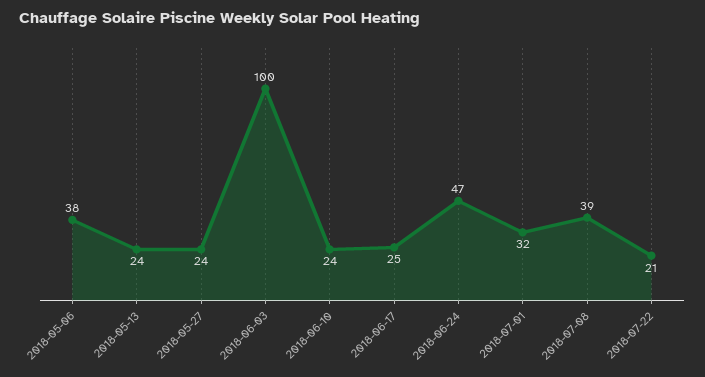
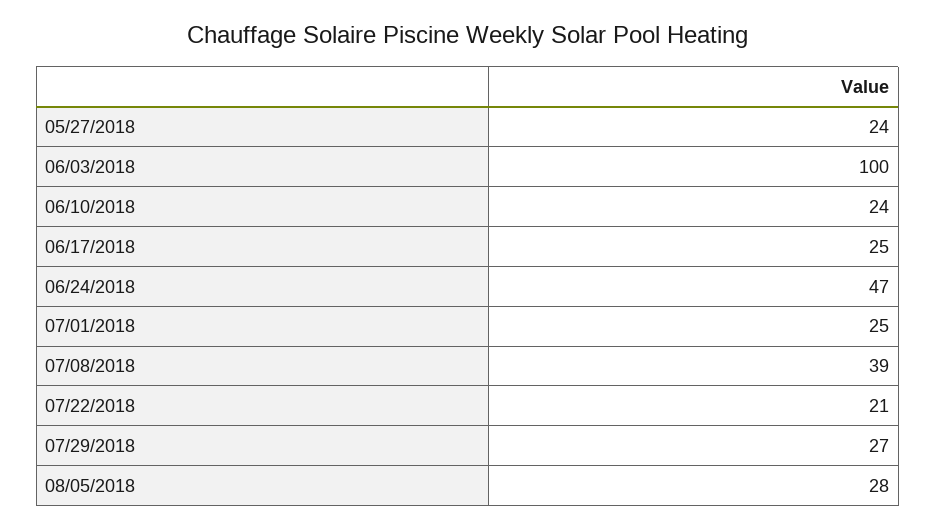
2018-05-06: 38 -> none
2018-05-13: 24 -> none
2018-07-01: 32 -> 25
07/29/2018: none -> 27
08/05/2018: none -> 28

